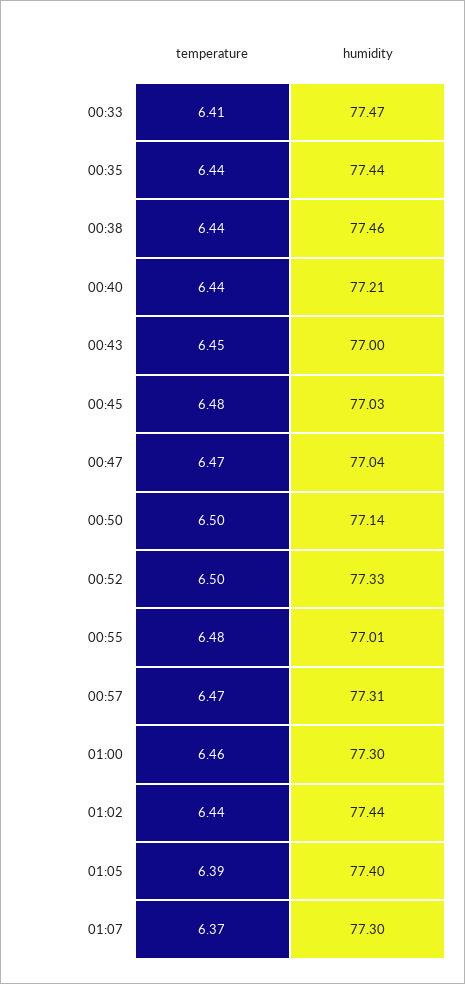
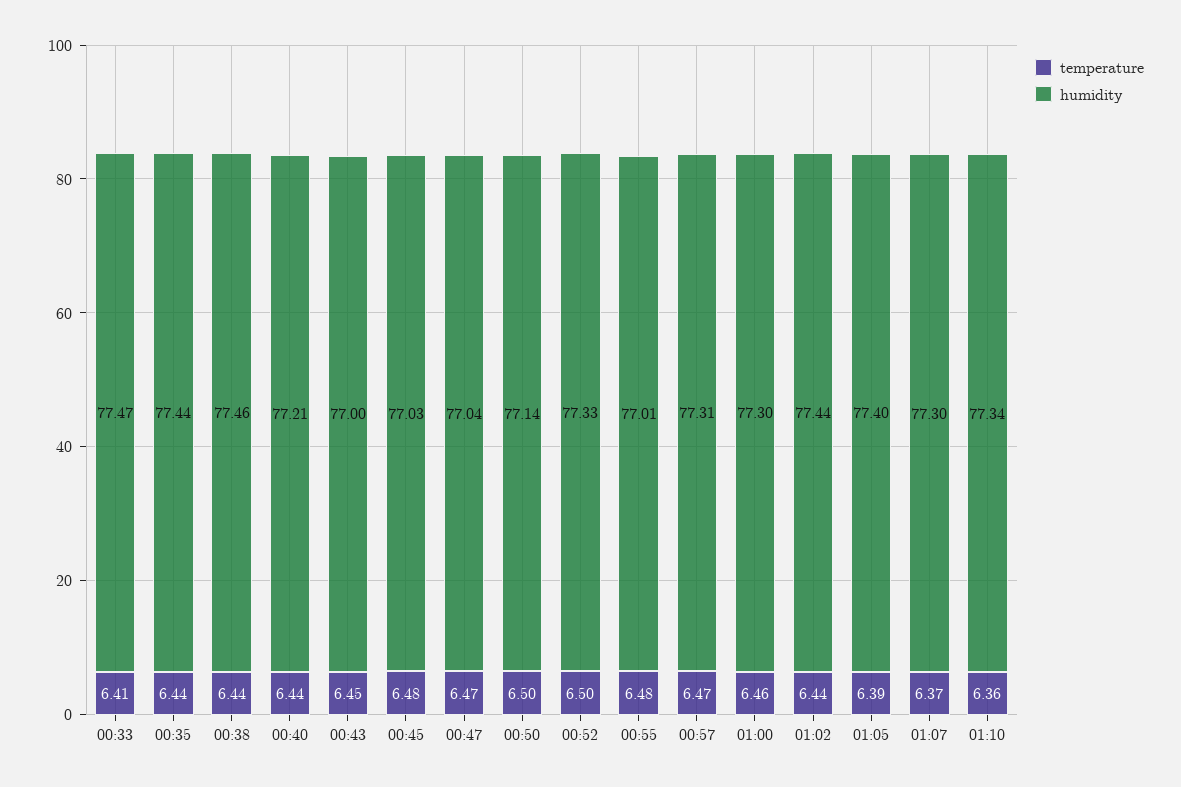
temperature, 01:10: none -> 6.36
humidity, 01:10: none -> 77.34

